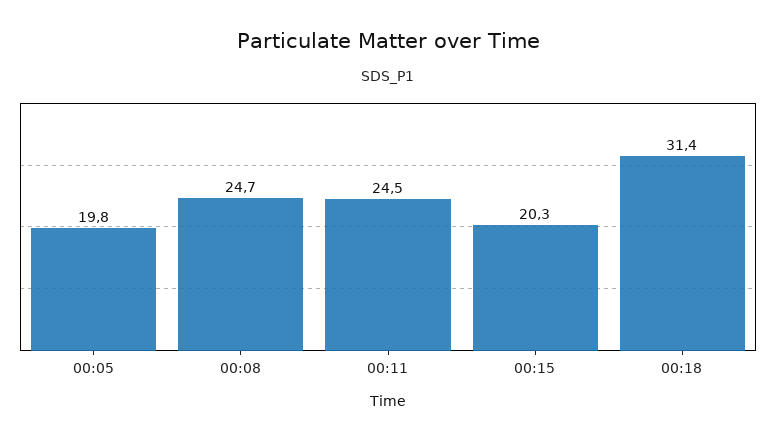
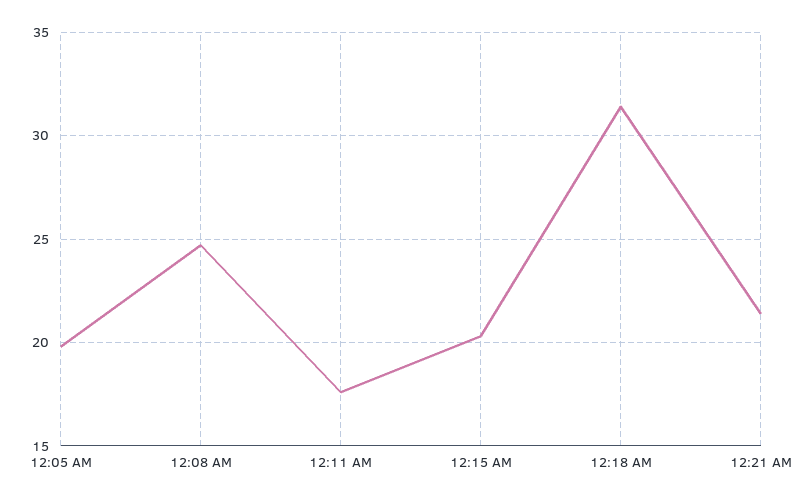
00:11: 24.5 -> 17.5
12:21 AM: none -> 21.5

